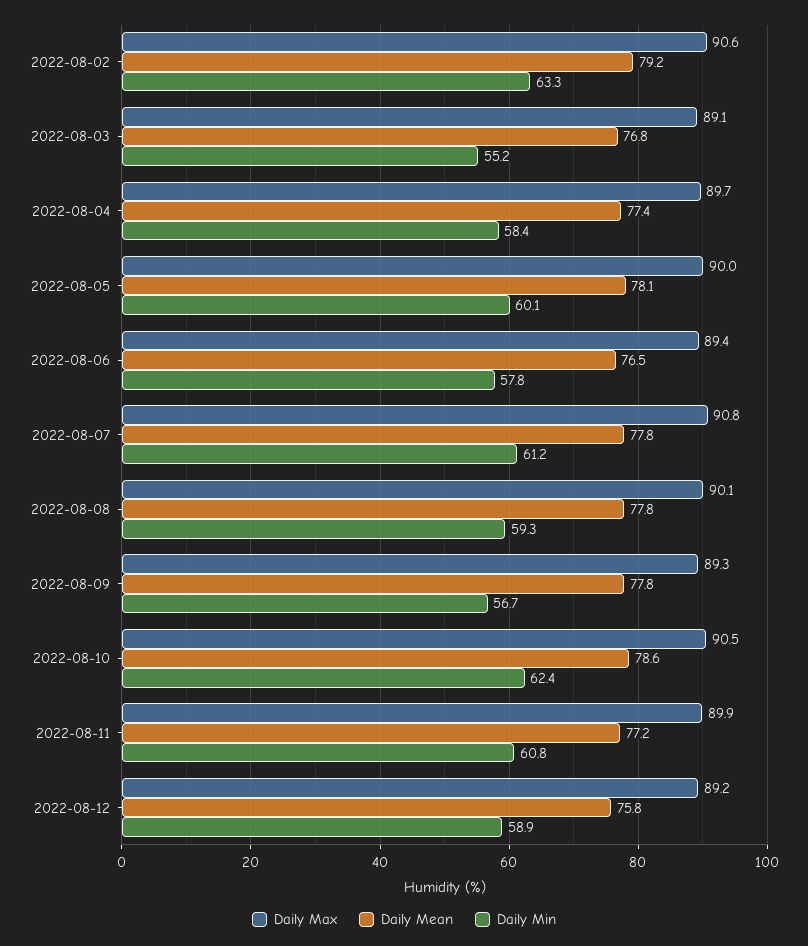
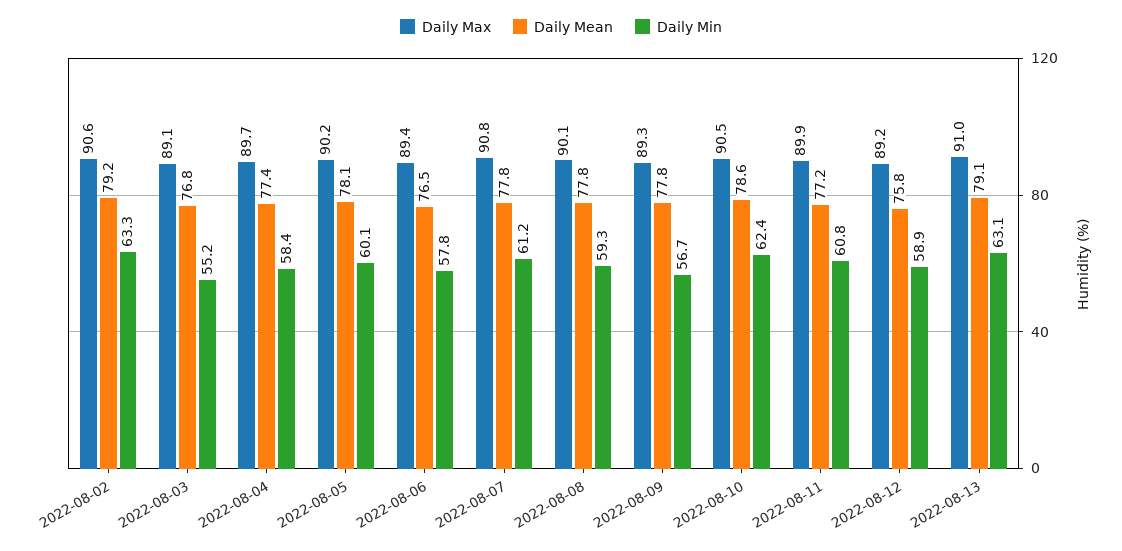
Daily Max, 2022-08-05: 90 -> 90.2
Daily Max, 2022-08-13: none -> 91
Daily Mean, 2022-08-13: none -> 79.1
Daily Min, 2022-08-13: none -> 63.1

